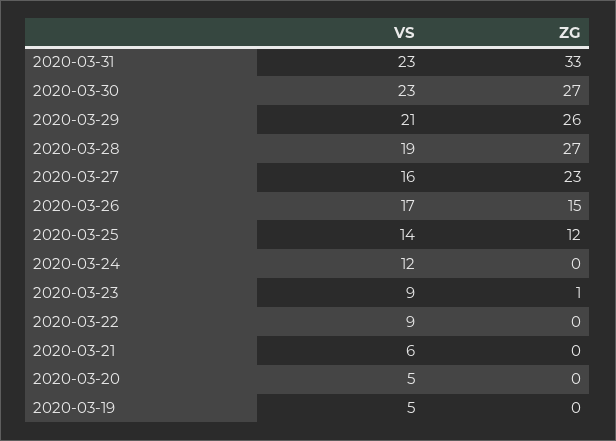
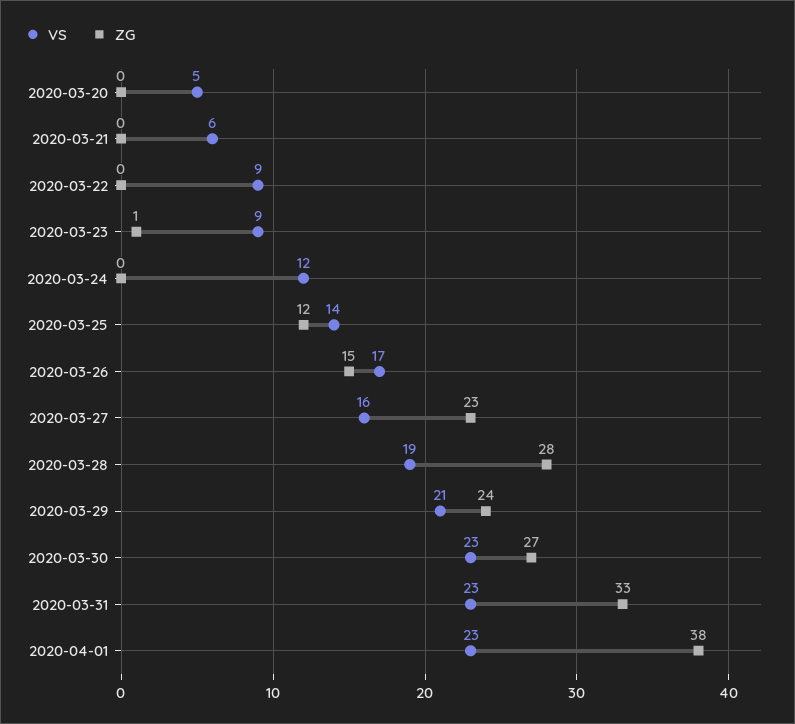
ZG, 2020-03-29: 26 -> 24
ZG, 2020-03-28: 27 -> 28
VS, 2020-03-19: 5 -> none
ZG, 2020-03-19: 0 -> none
VS, 2020-04-01: none -> 23
ZG, 2020-04-01: none -> 38

